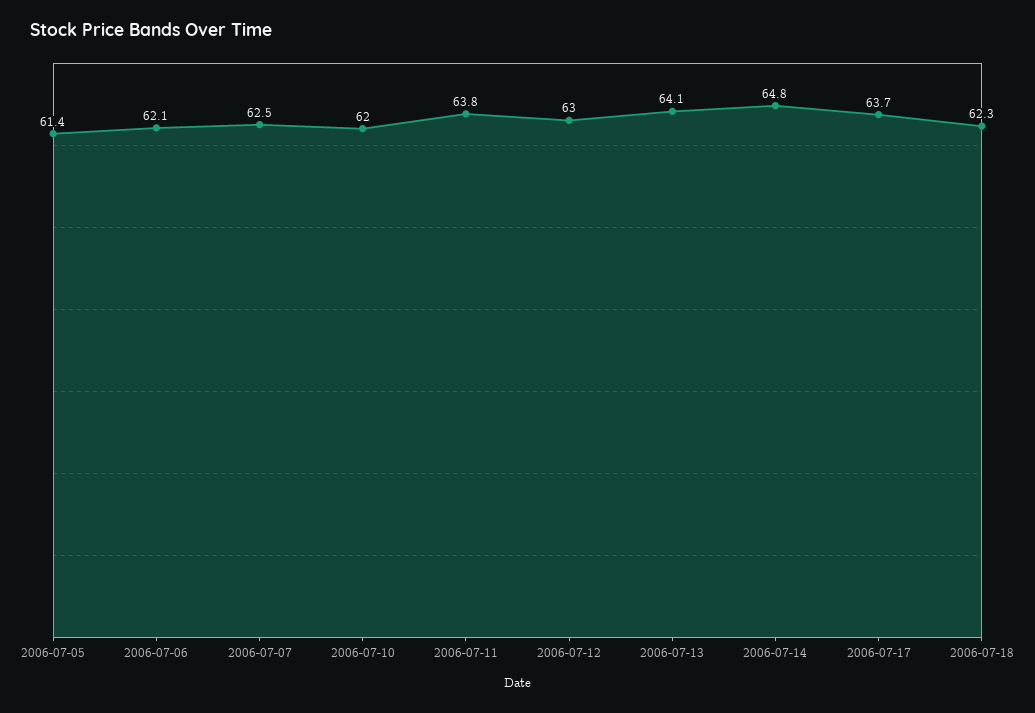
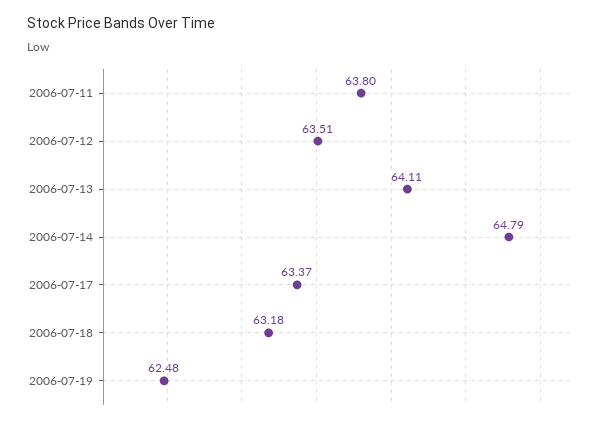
2006-07-05: 61.4 -> none
2006-07-06: 62.1 -> none
2006-07-07: 62.5 -> none
2006-07-10: 62 -> none
2006-07-12: 63 -> 63.51
2006-07-17: 63.7 -> 63.37
2006-07-18: 62.3 -> 63.18
2006-07-19: none -> 62.48

